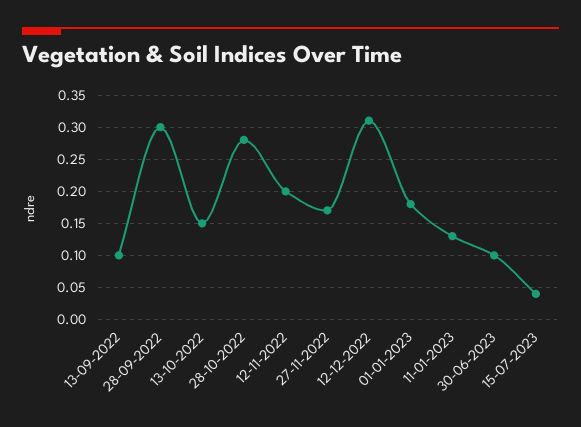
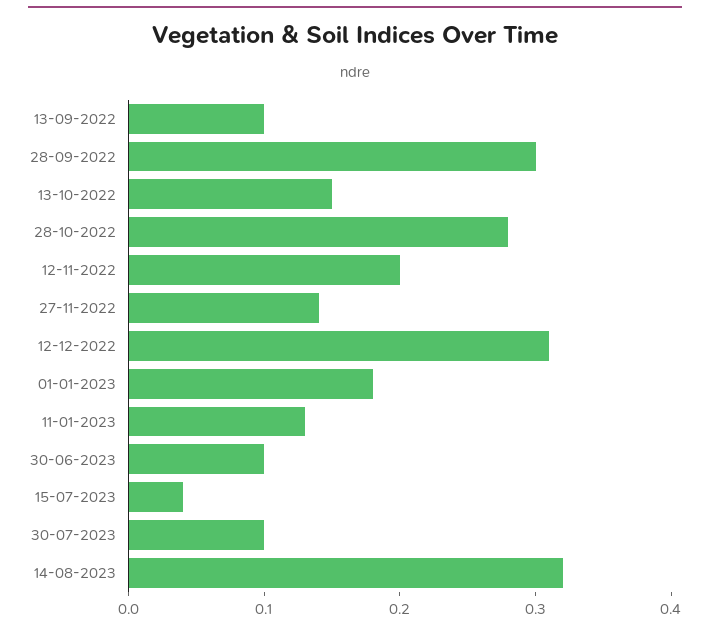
27-11-2022: 0.17 -> 0.14
30-07-2023: none -> 0.1
14-08-2023: none -> 0.32

